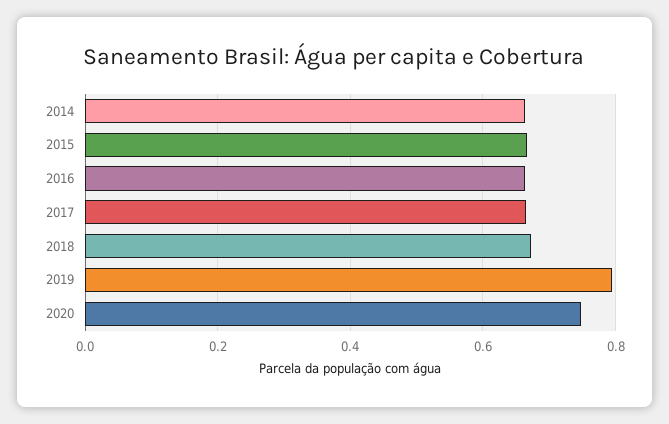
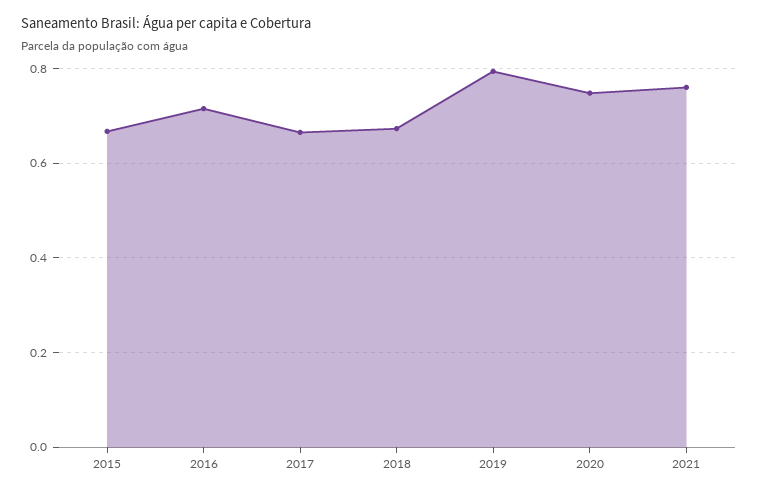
2014: 0.66 -> none
2016: 0.66 -> 0.72
2021: none -> 0.76

